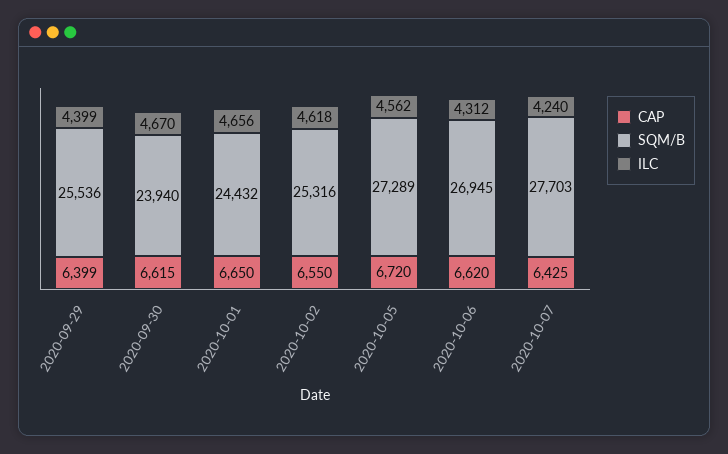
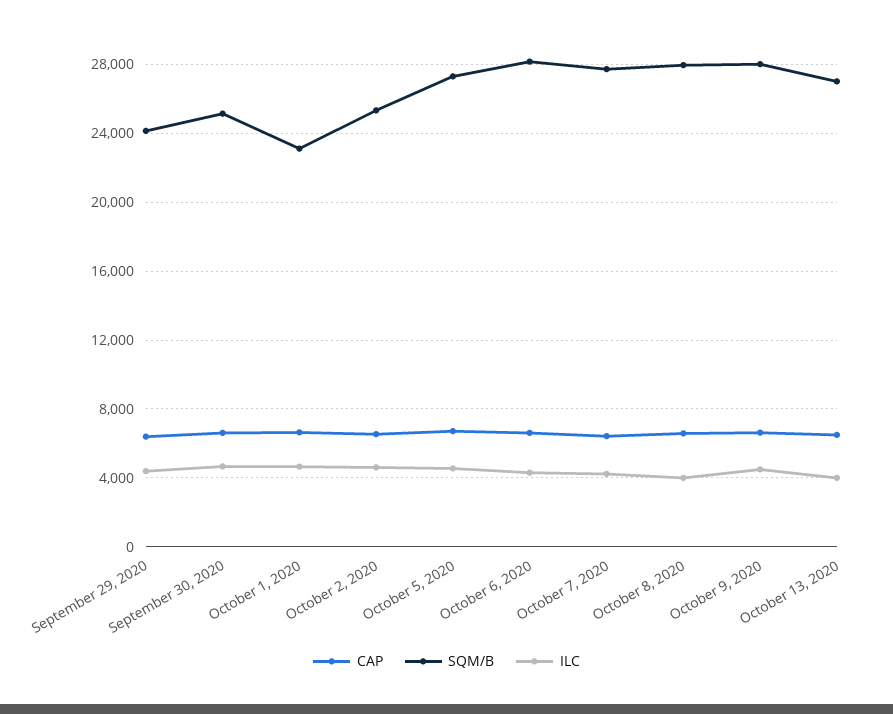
SQM/B, 2020-09-29: 25536 -> 24000
SQM/B, 2020-09-30: 23940 -> 25000
SQM/B, 2020-10-01: 24432 -> 23000
SQM/B, 2020-10-06: 26945 -> 28000
CAP, October 8, 2020: none -> 6500
SQM/B, October 8, 2020: none -> 28000
ILC, October 8, 2020: none -> 4000
CAP, October 9, 2020: none -> 6500
SQM/B, October 9, 2020: none -> 28000
ILC, October 9, 2020: none -> 4500
CAP, October 13, 2020: none -> 6500
SQM/B, October 13, 2020: none -> 27000
ILC, October 13, 2020: none -> 4000

